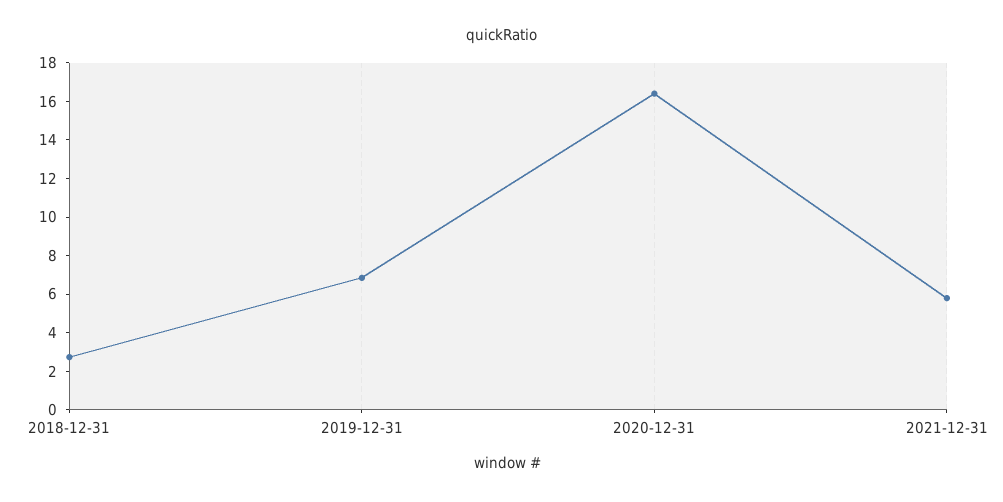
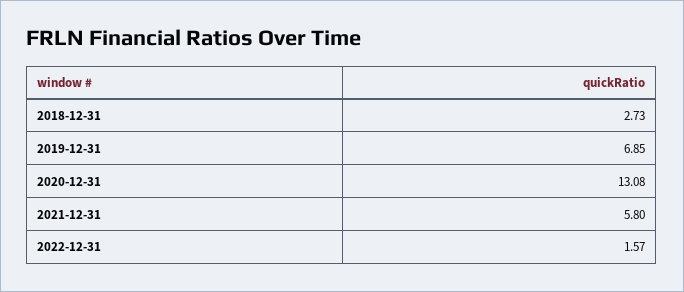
2020-12-31: 16.5 -> 13.08
2022-12-31: none -> 1.57

